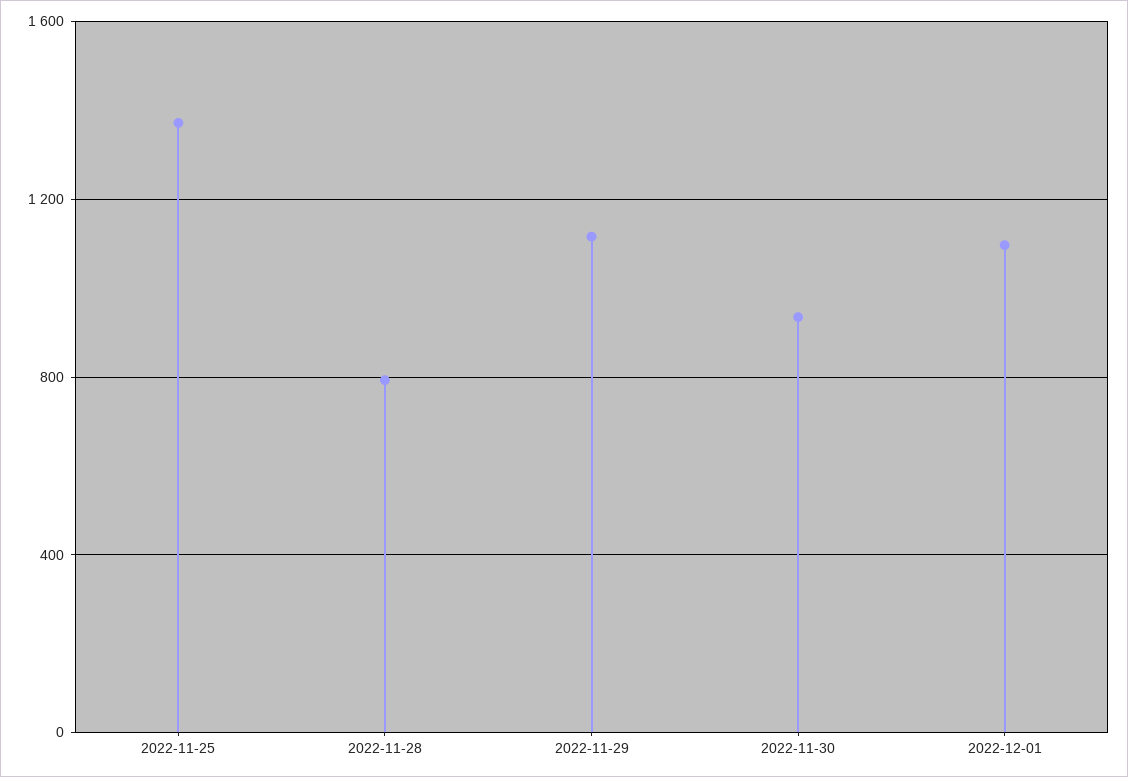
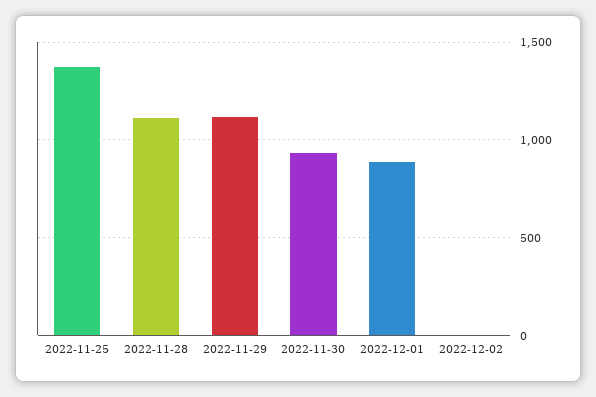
2022-11-28: 800 -> 1100
2022-12-01: 1100 -> 900
2022-12-02: none -> 0

